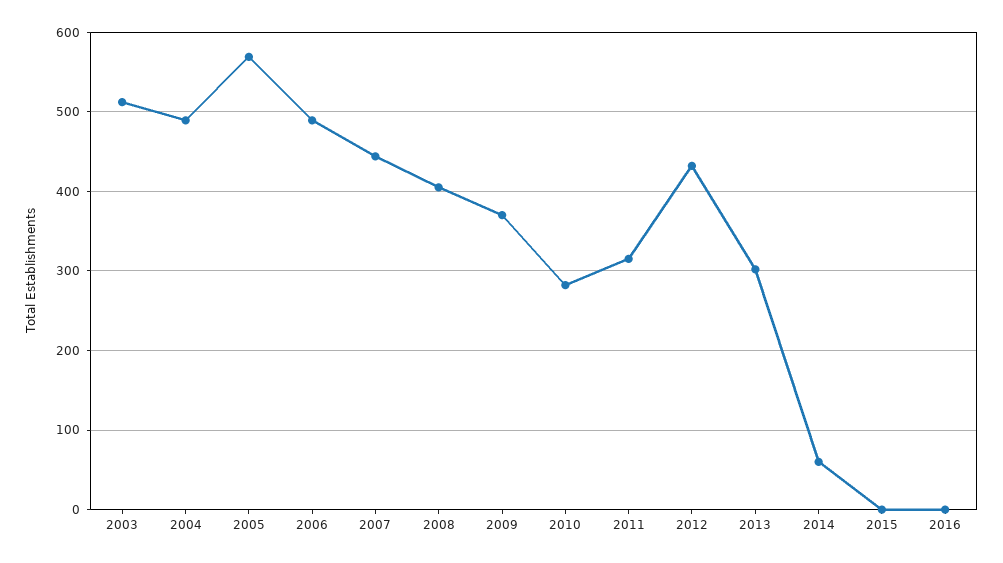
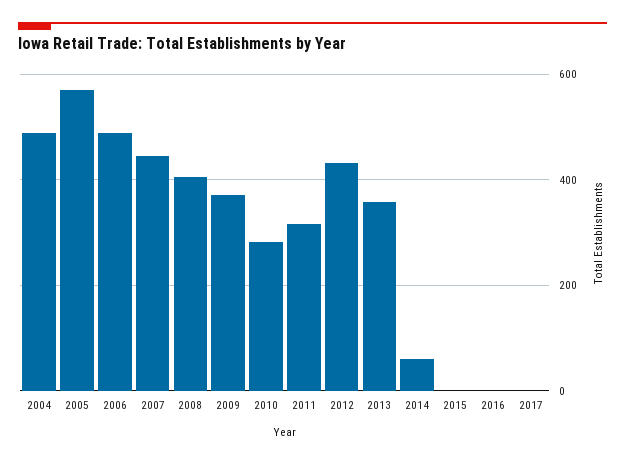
2003: 510 -> none
2013: 300 -> 360
2017: none -> 0

